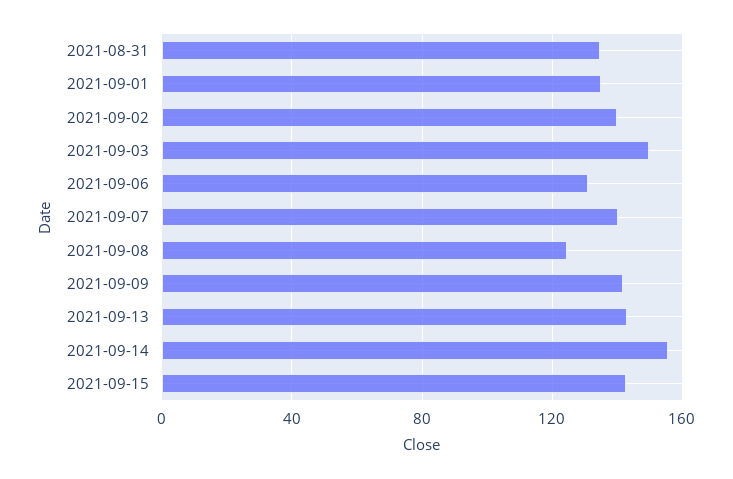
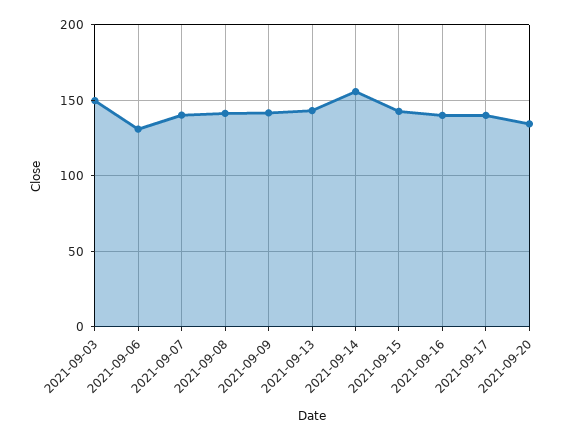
2021-08-31: 135 -> none
2021-09-01: 135 -> none
2021-09-02: 140 -> none
2021-09-08: 125 -> 140
2021-09-16: none -> 140
2021-09-17: none -> 140
2021-09-20: none -> 135

